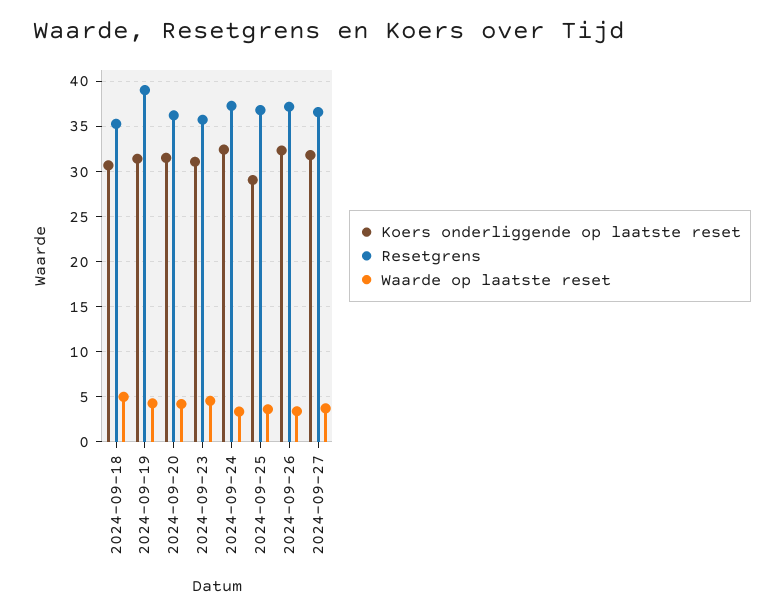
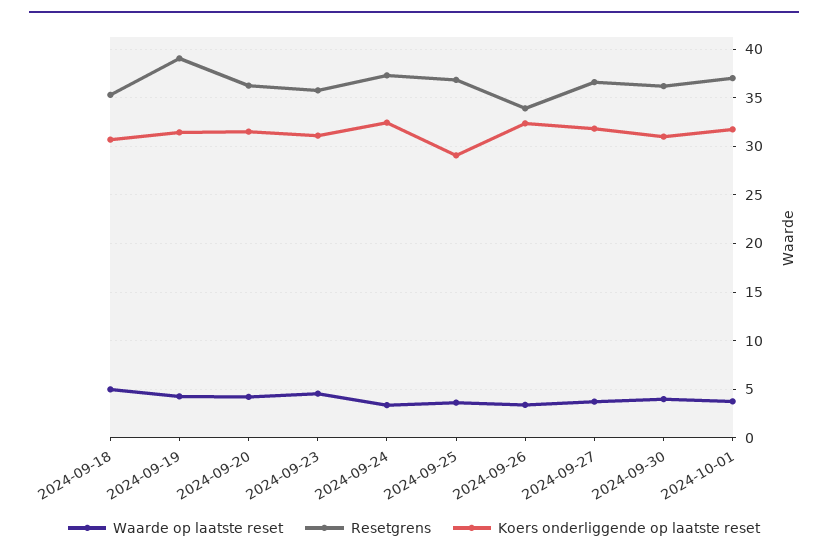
Resetgrens, 2024-09-26: 37 -> 34
Waarde op laatste reset, 2024-09-30: none -> 4
Resetgrens, 2024-09-30: none -> 36
Koers onderliggende op laatste reset, 2024-09-30: none -> 31
Waarde op laatste reset, 2024-10-01: none -> 4
Resetgrens, 2024-10-01: none -> 37
Koers onderliggende op laatste reset, 2024-10-01: none -> 32

